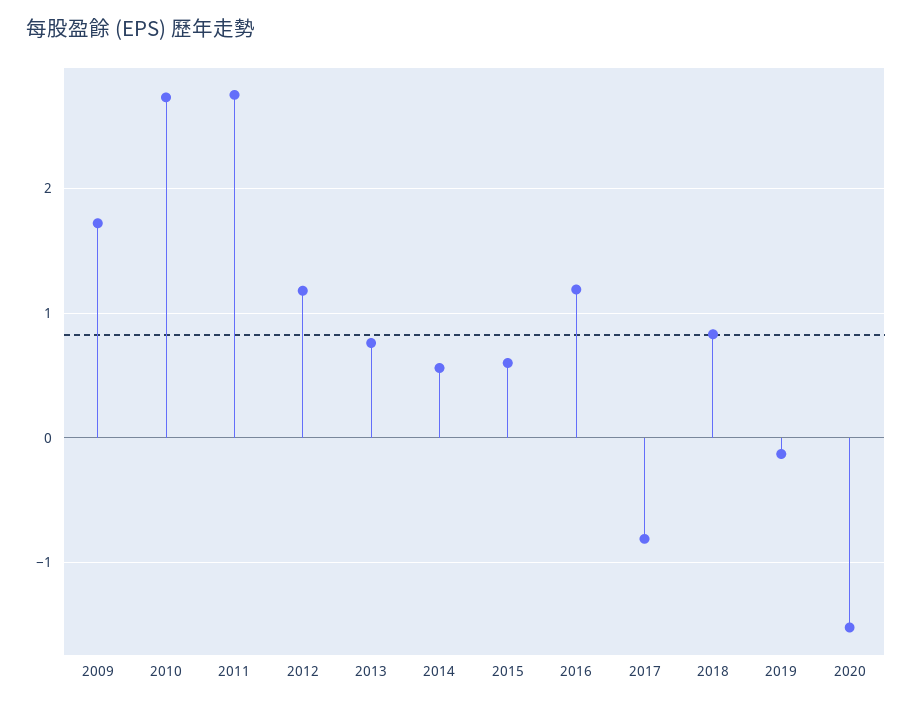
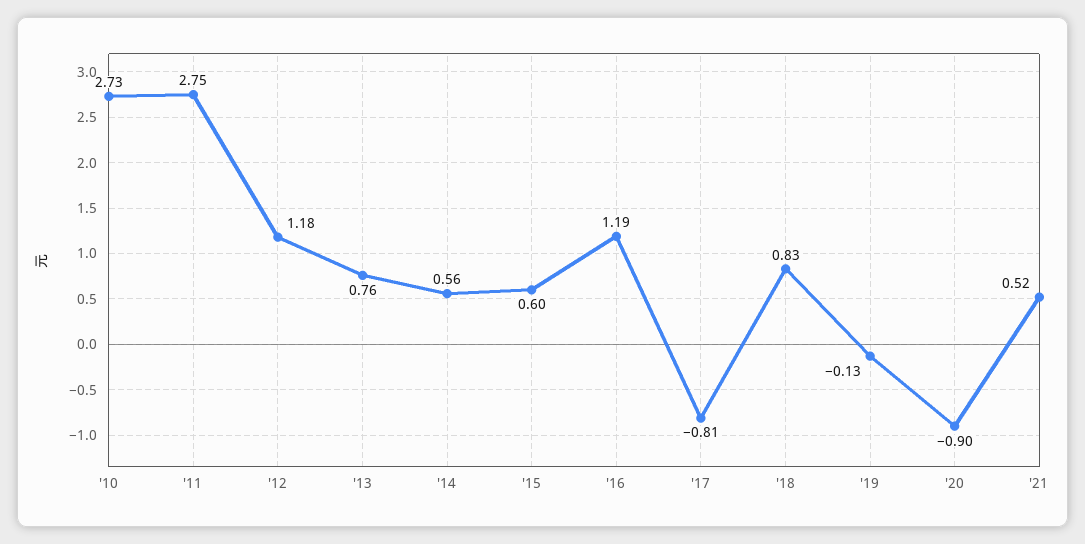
2009: 1.7 -> none
2020: -1.5 -> -0.9
'21: none -> 0.52

